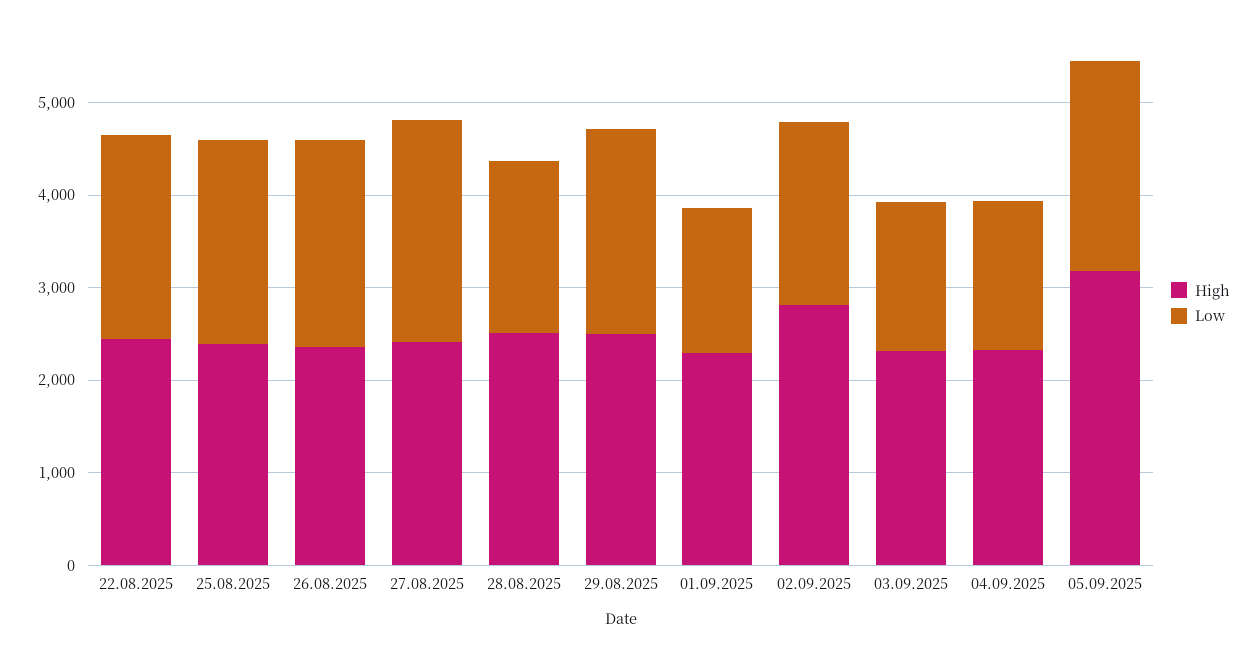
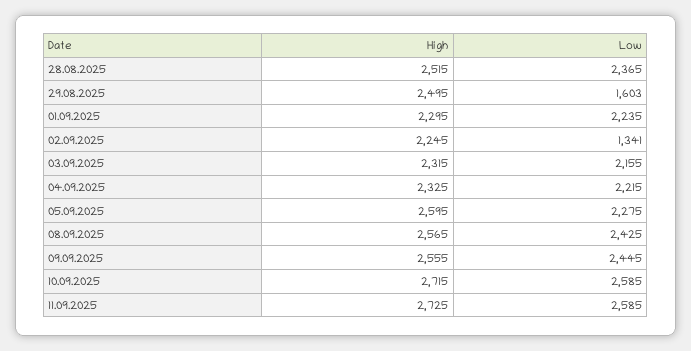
High, 22.08.2025: 2400 -> none
Low, 22.08.2025: 2200 -> none
High, 25.08.2025: 2400 -> none
Low, 25.08.2025: 2200 -> none
High, 26.08.2025: 2400 -> none
Low, 26.08.2025: 2200 -> none
High, 27.08.2025: 2400 -> none
Low, 27.08.2025: 2400 -> none
Low, 28.08.2025: 1800 -> 2365
Low, 29.08.2025: 2200 -> 1603
Low, 01.09.2025: 1600 -> 2235
High, 02.09.2025: 2800 -> 2245
Low, 02.09.2025: 2000 -> 1341
Low, 03.09.2025: 1600 -> 2155
Low, 04.09.2025: 1600 -> 2215
High, 05.09.2025: 3200 -> 2595
High, 08.09.2025: none -> 2565
Low, 08.09.2025: none -> 2425
High, 09.09.2025: none -> 2555
Low, 09.09.2025: none -> 2445
High, 10.09.2025: none -> 2715
Low, 10.09.2025: none -> 2585
High, 11.09.2025: none -> 2725
Low, 11.09.2025: none -> 2585

